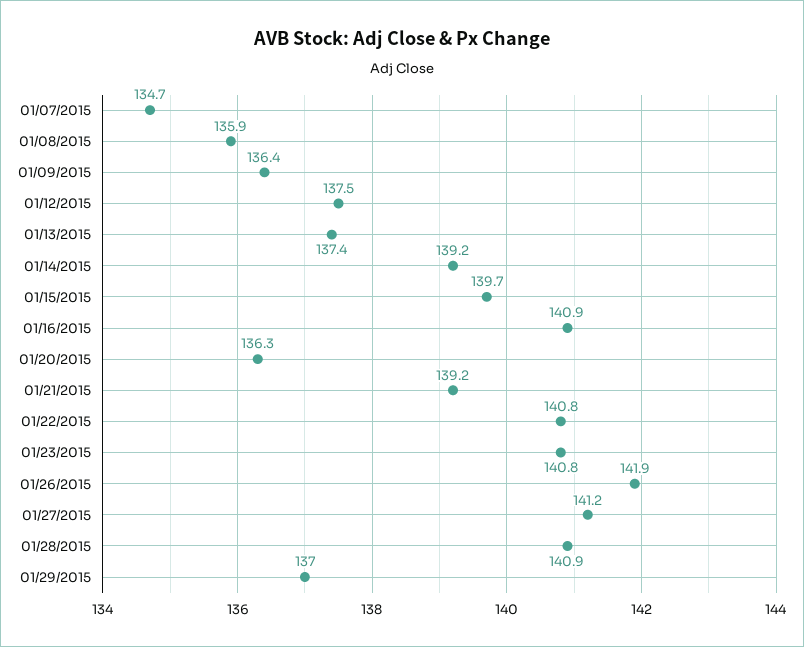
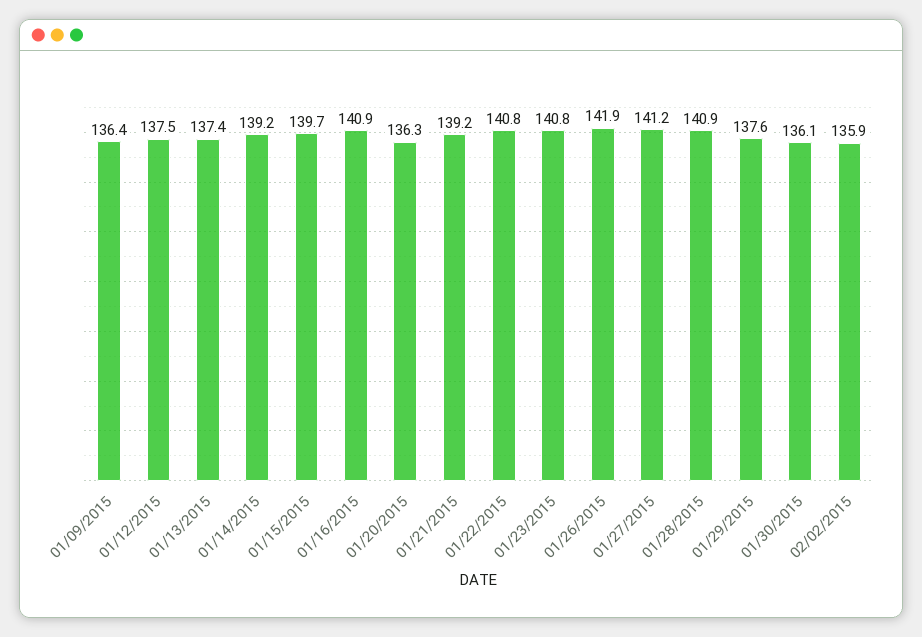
01/07/2015: 134.7 -> none
01/08/2015: 135.9 -> none
01/29/2015: 137 -> 137.6
01/30/2015: none -> 136.1
02/02/2015: none -> 135.9

